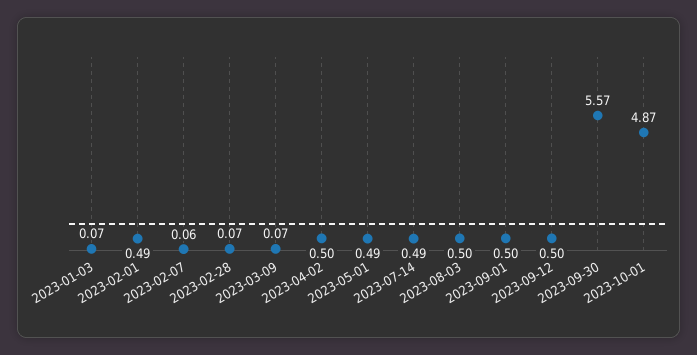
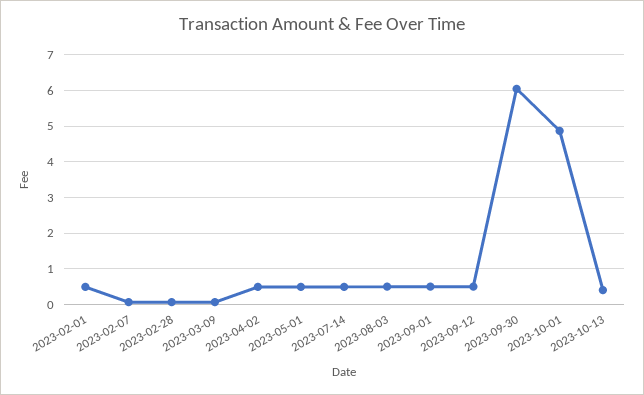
2023-01-03: 0.07 -> none
2023-09-30: 5.57 -> 6
2023-10-13: none -> 0.4

